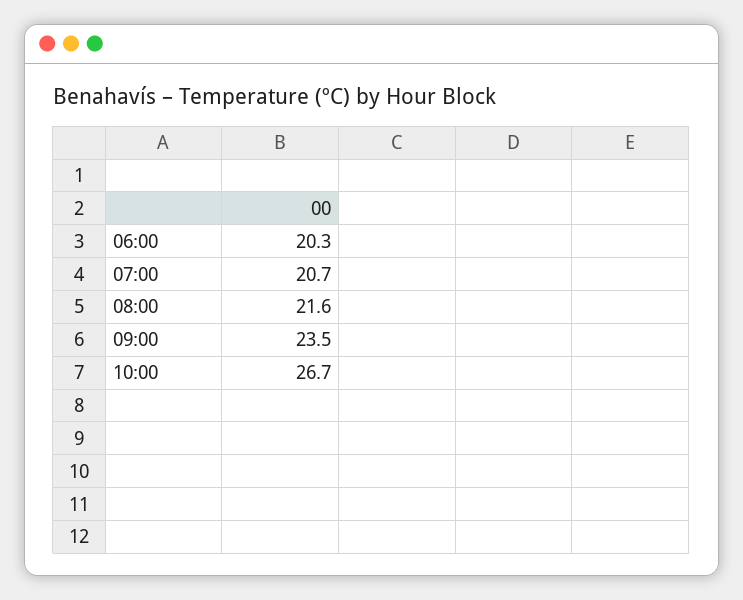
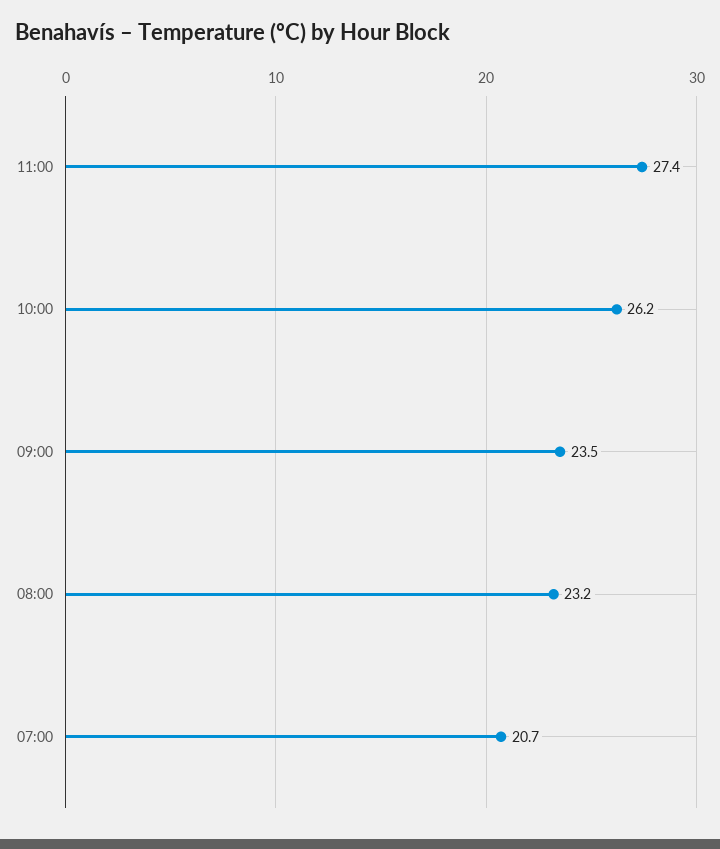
06:00: 20.3 -> none
08:00: 21.6 -> 23.2
10:00: 26.7 -> 26.2
11:00: none -> 27.4

